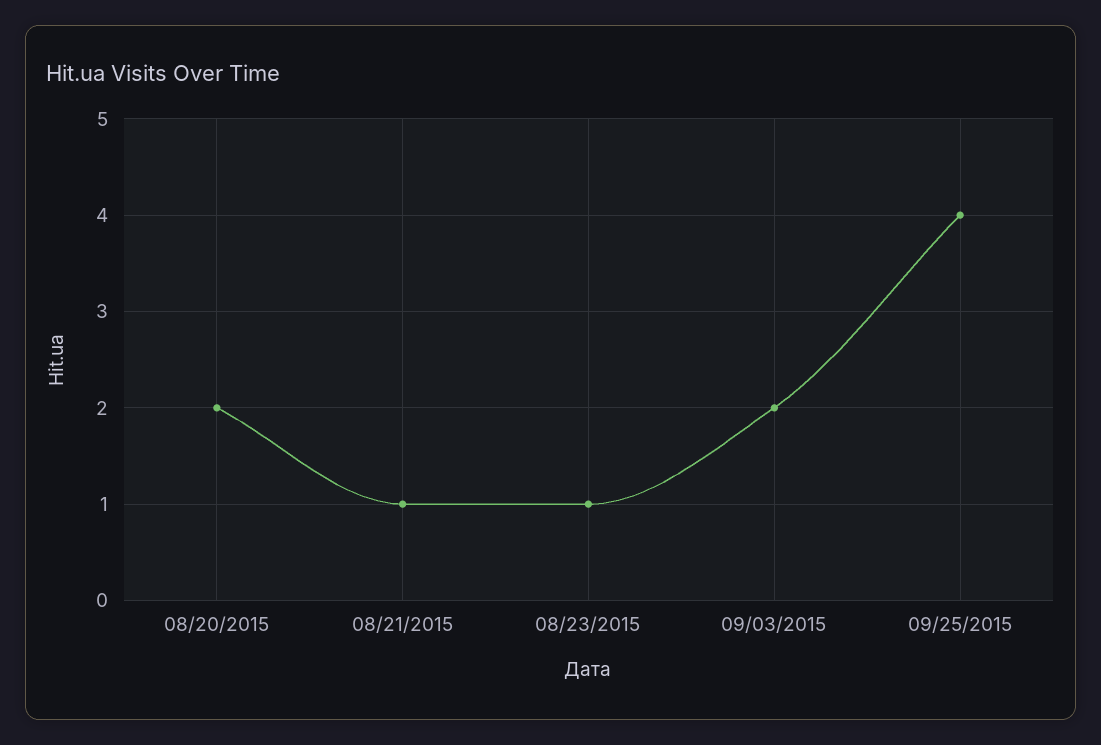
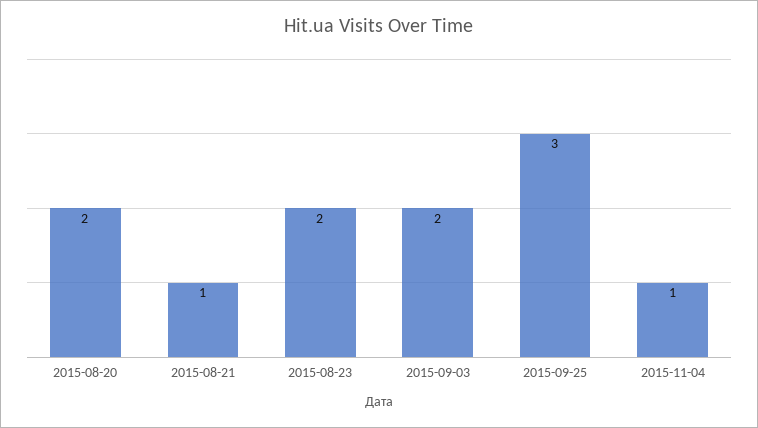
08/23/2015: 1 -> 2
09/25/2015: 4 -> 3
2015-11-04: none -> 1

